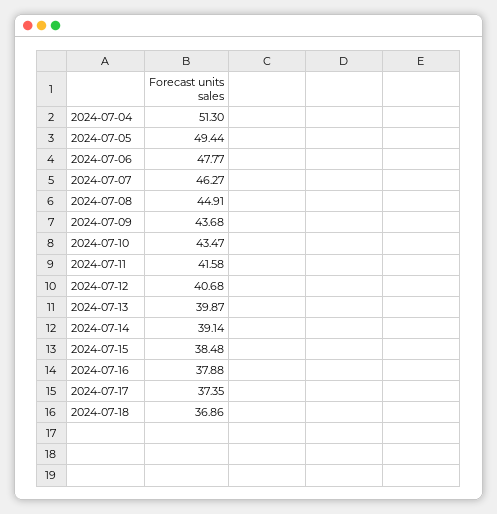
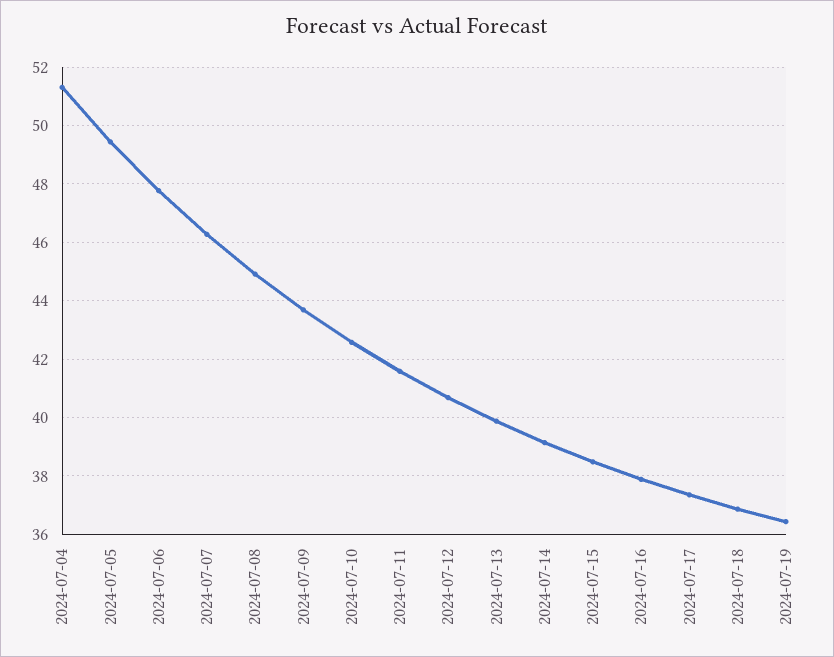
2024-07-10: 43.47 -> 42.5
2024-07-19: none -> 36.5

